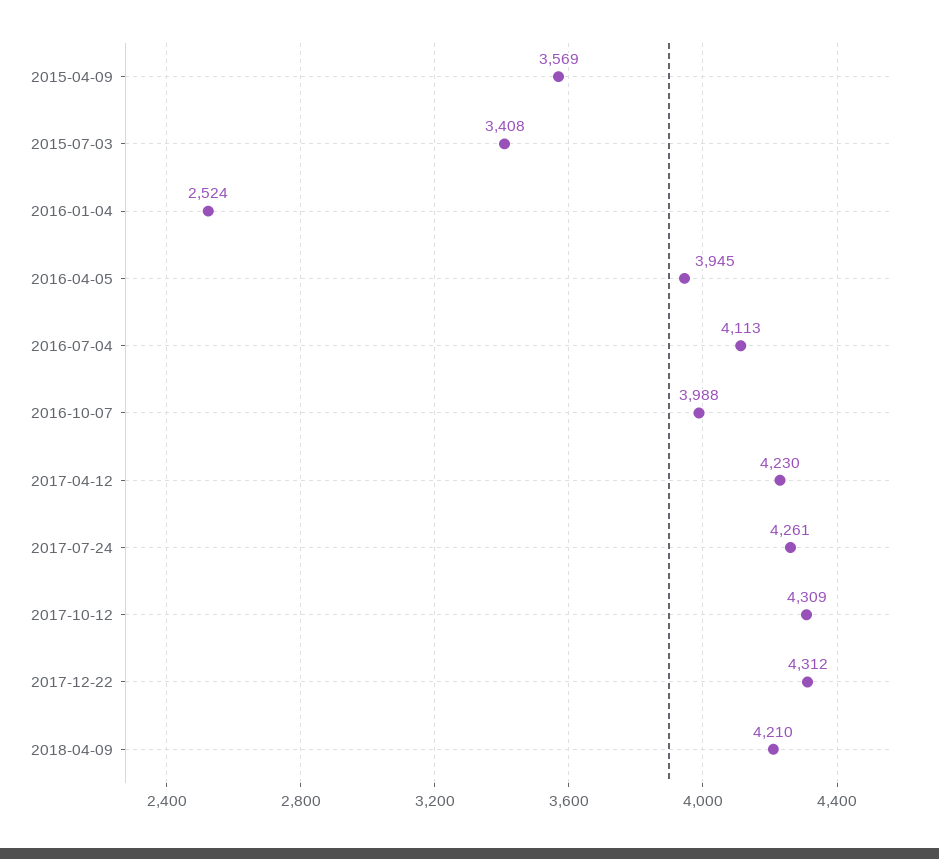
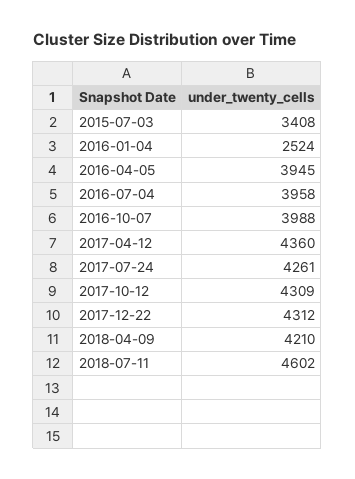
2015-04-09: 3569 -> none
2016-07-04: 4113 -> 3958
2017-04-12: 4230 -> 4360
2018-07-11: none -> 4602

